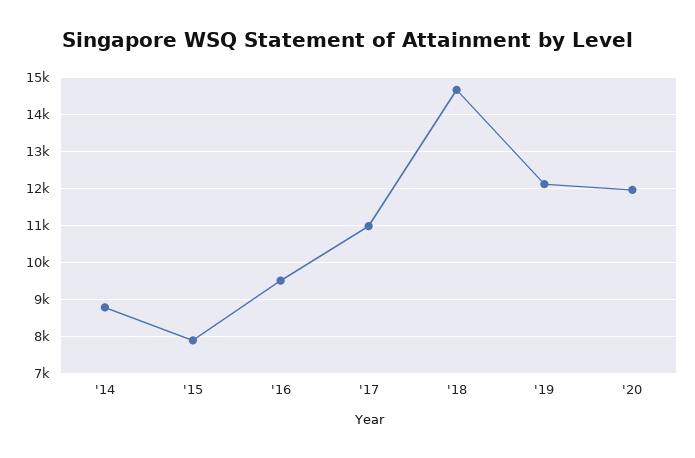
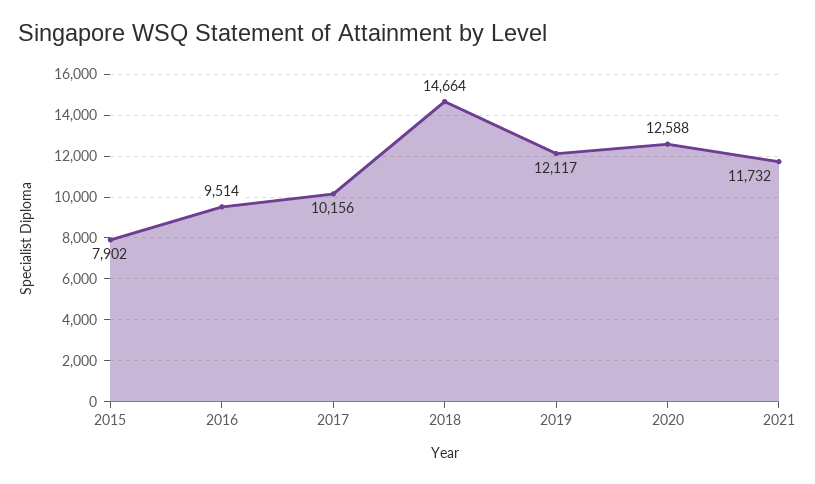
'14: 8800 -> none
'17: 11000 -> 10156
'20: 12000 -> 12588
2021: none -> 11732

